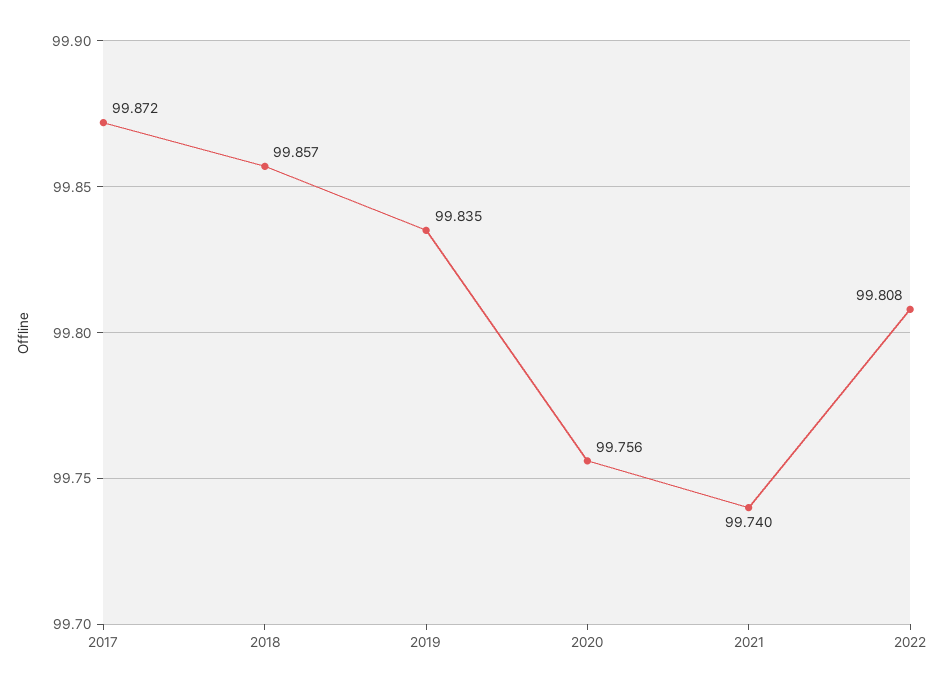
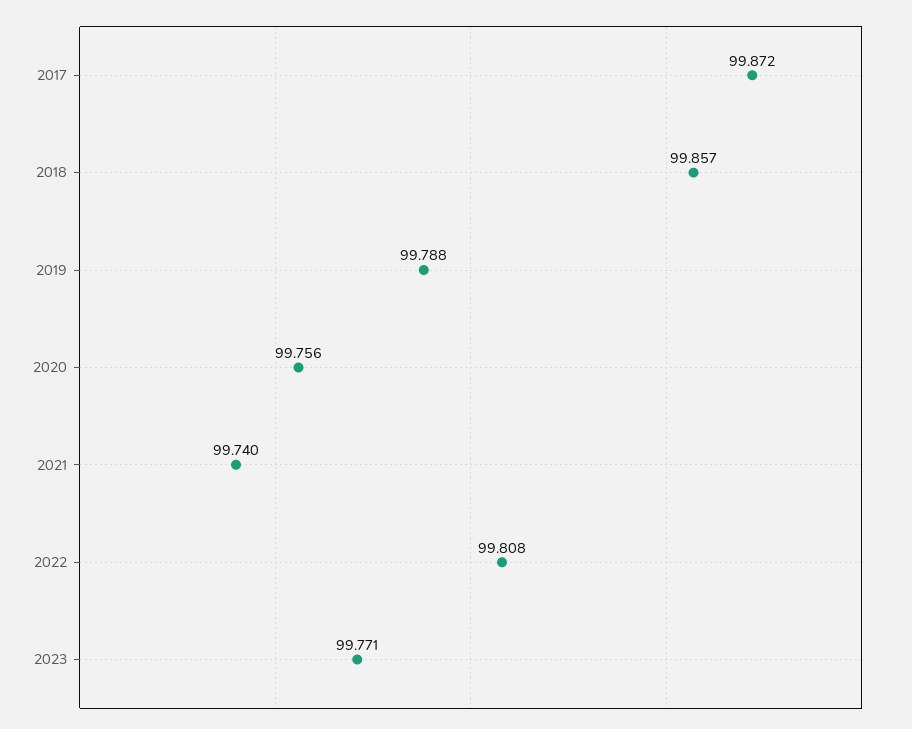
2019: 99.835 -> 99.788
2023: none -> 99.771

